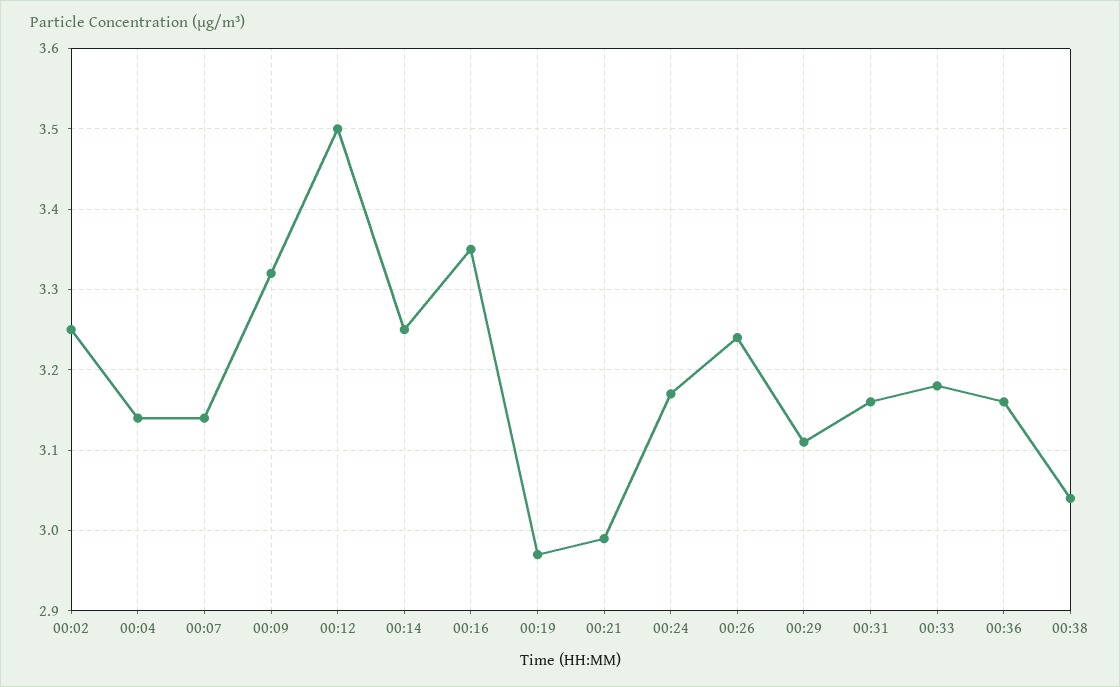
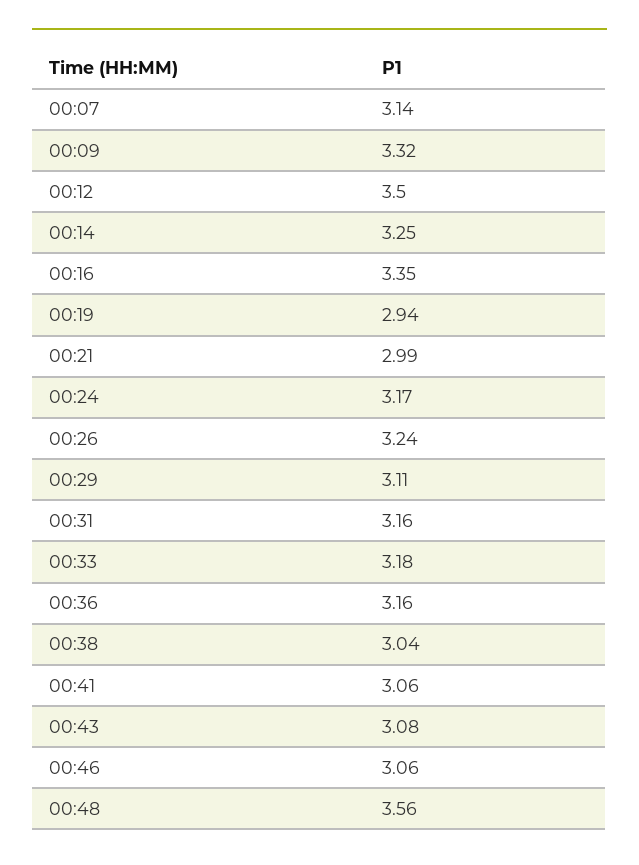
00:02: 3.25 -> none
00:04: 3.14 -> none
00:19: 2.97 -> 2.94
00:41: none -> 3.06
00:43: none -> 3.08
00:46: none -> 3.06
00:48: none -> 3.56

